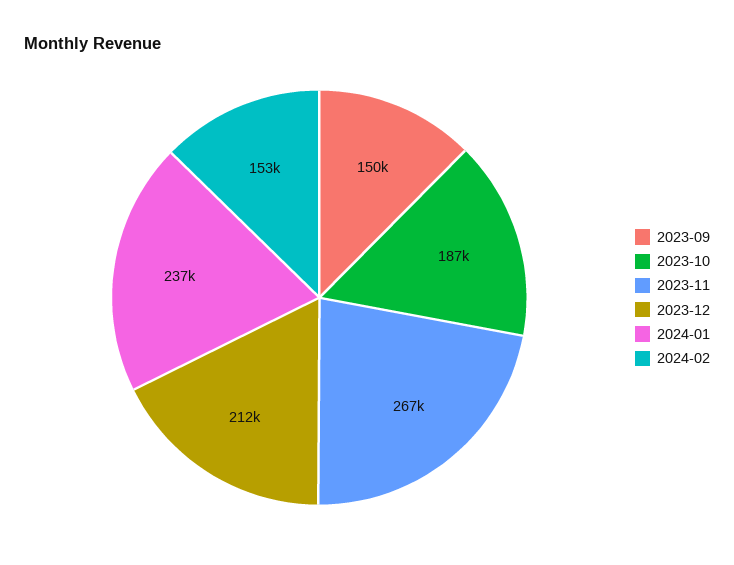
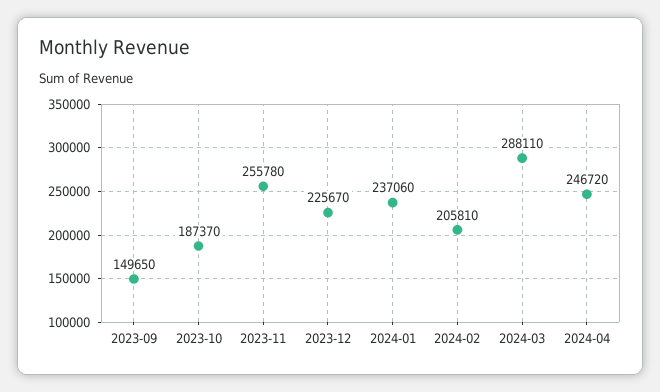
2023-11: 267000 -> 255780
2023-12: 212000 -> 225670
2024-02: 153000 -> 205810
2024-03: none -> 288110
2024-04: none -> 246720

